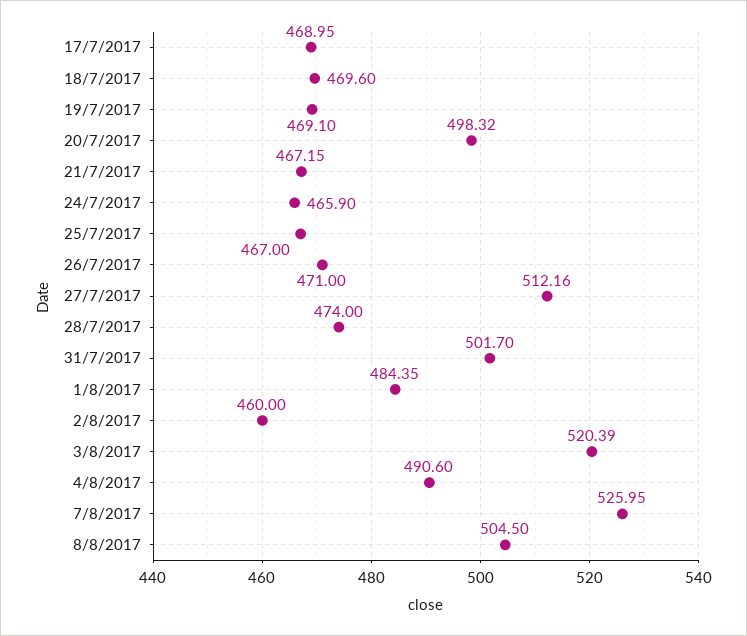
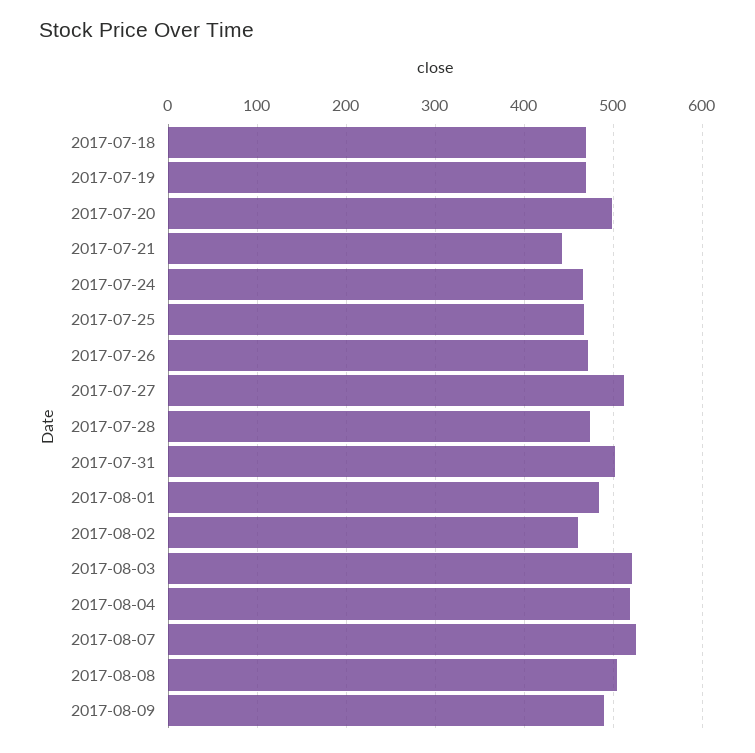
17/7/2017: 468.95 -> none
21/7/2017: 467.15 -> 440
4/8/2017: 490.6 -> 520
2017-08-09: none -> 490

